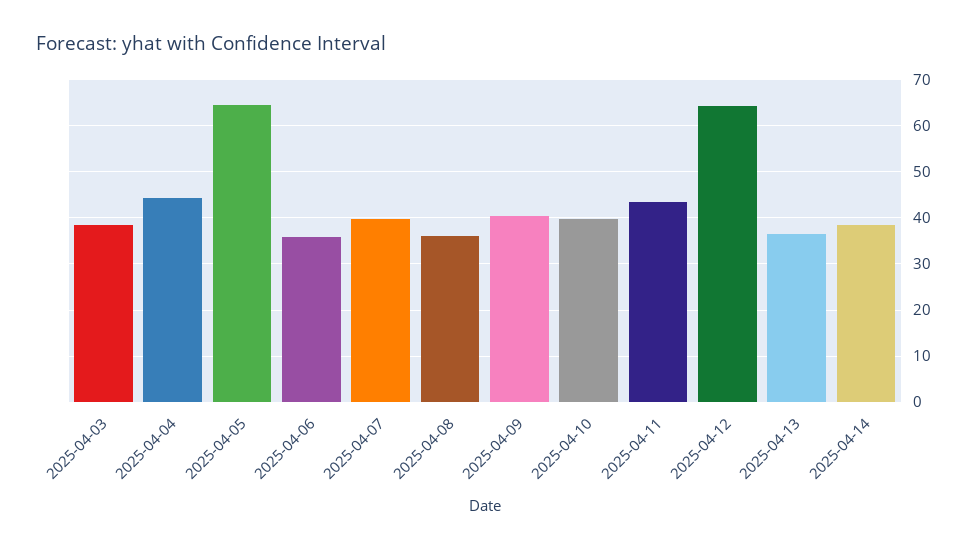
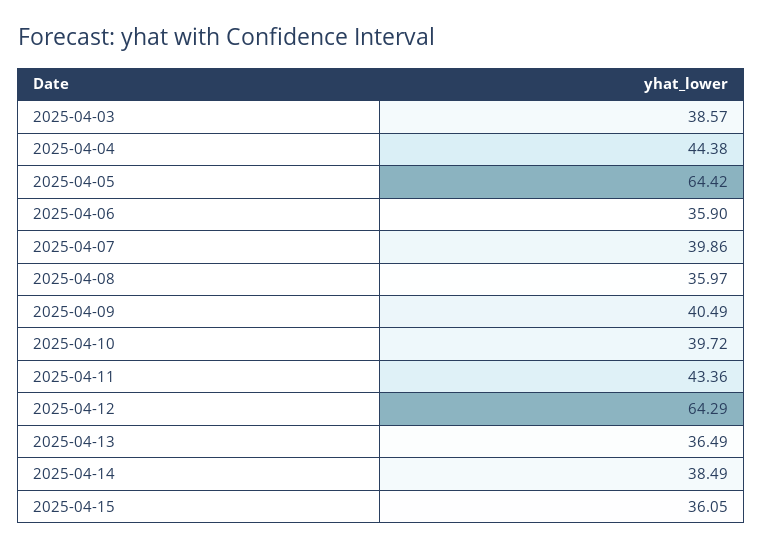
2025-04-15: none -> 36.05

